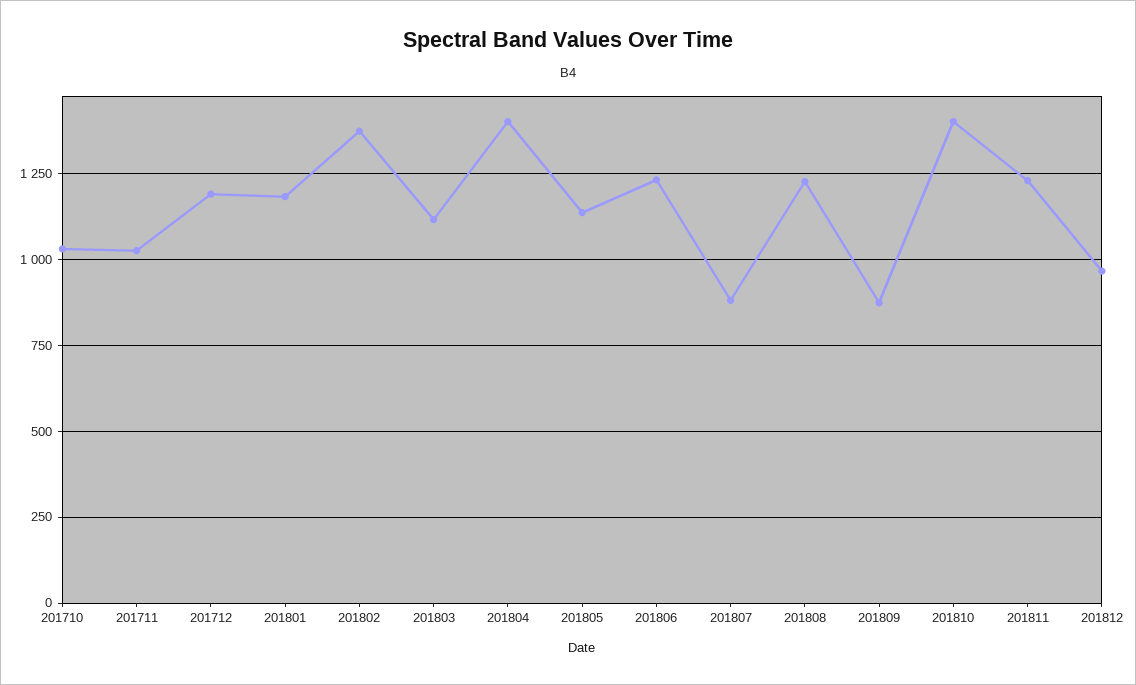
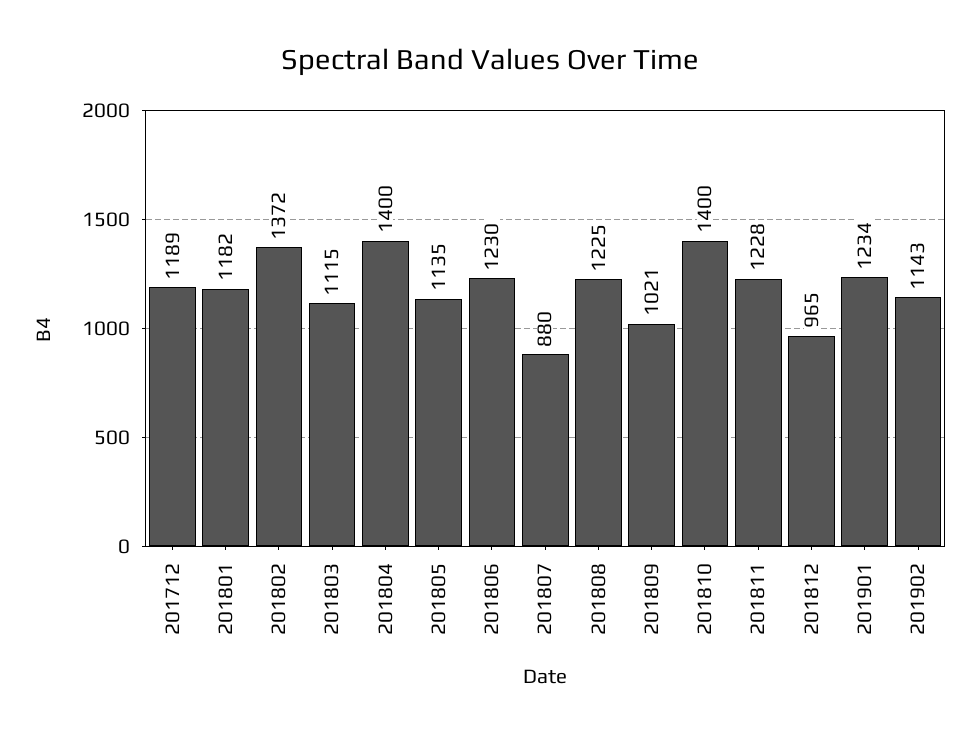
201710: 1025 -> none
201711: 1025 -> none
201809: 875 -> 1021
201901: none -> 1234
201902: none -> 1143

